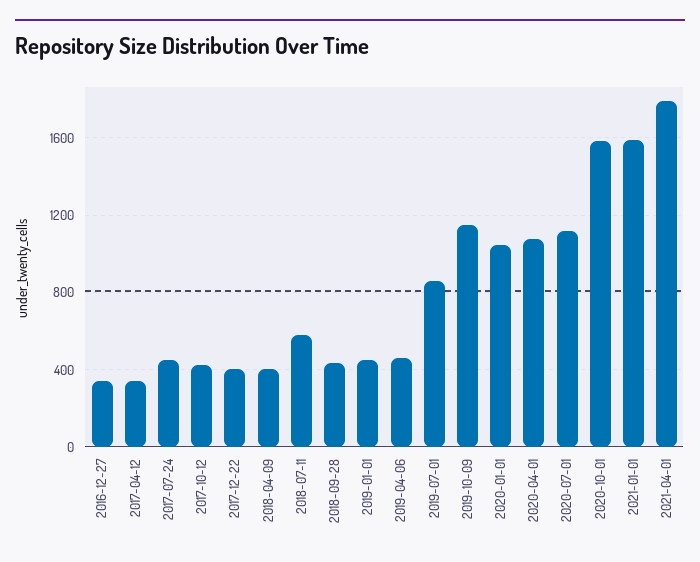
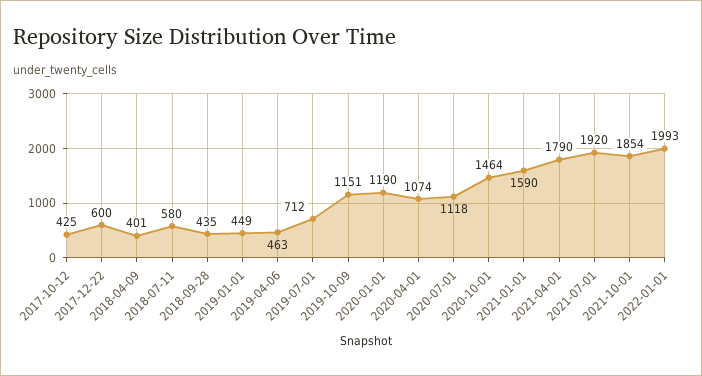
2016-12-27: 350 -> none
2017-04-12: 350 -> none
2017-07-24: 450 -> none
2017-12-22: 400 -> 600
2019-07-01: 850 -> 712
2020-01-01: 1050 -> 1190
2020-10-01: 1600 -> 1464
2021-07-01: none -> 1920
2021-10-01: none -> 1854
2022-01-01: none -> 1993

